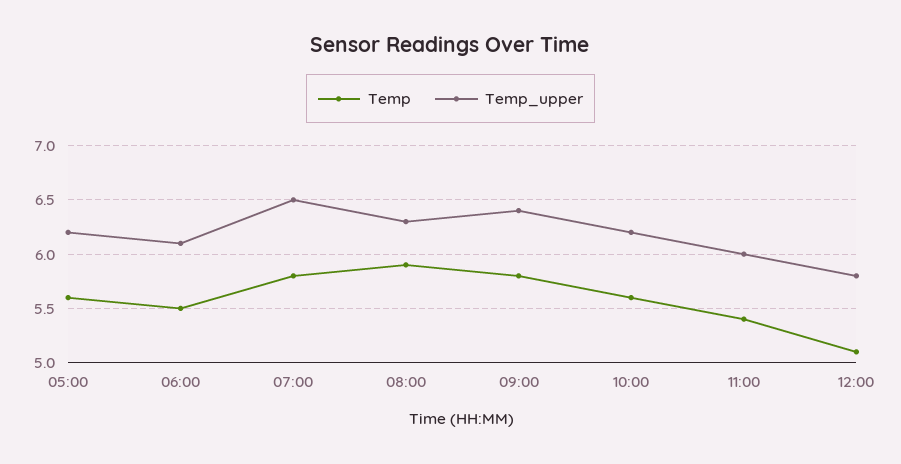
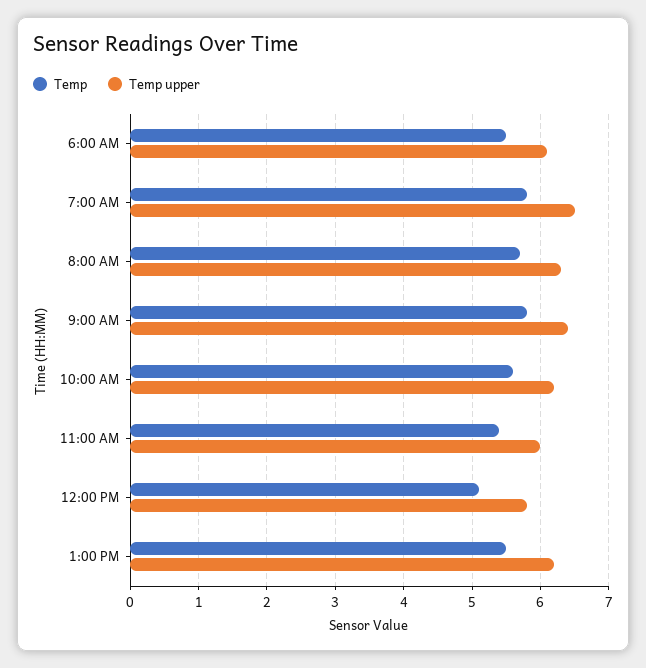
Temp, 05:00: 5.6 -> none
Temp_upper, 05:00: 6.2 -> none
Temp, 08:00: 5.9 -> 5.7
Temp, 1:00 PM: none -> 5.5
Temp_upper, 1:00 PM: none -> 6.2

